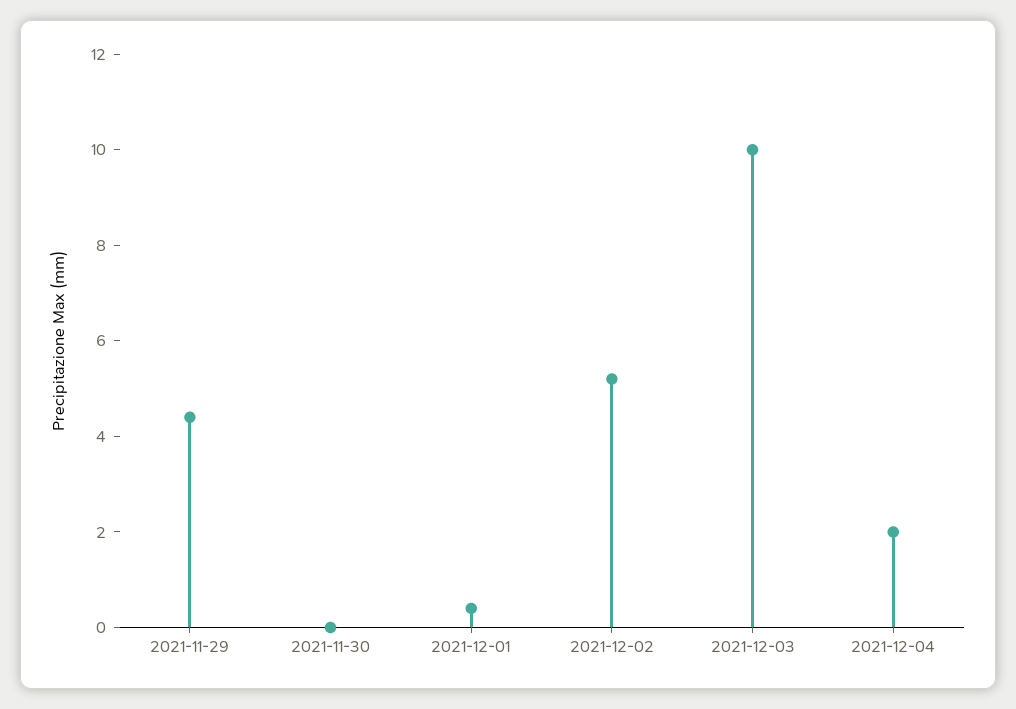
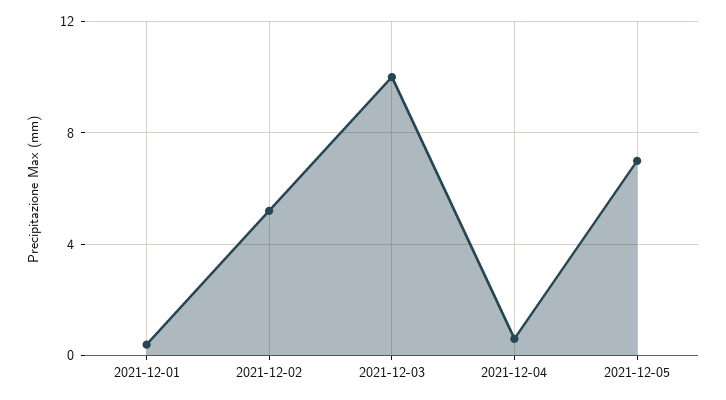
2021-11-29: 4.5 -> none
2021-11-30: 0 -> none
2021-12-04: 2 -> 0.5
2021-12-05: none -> 7

